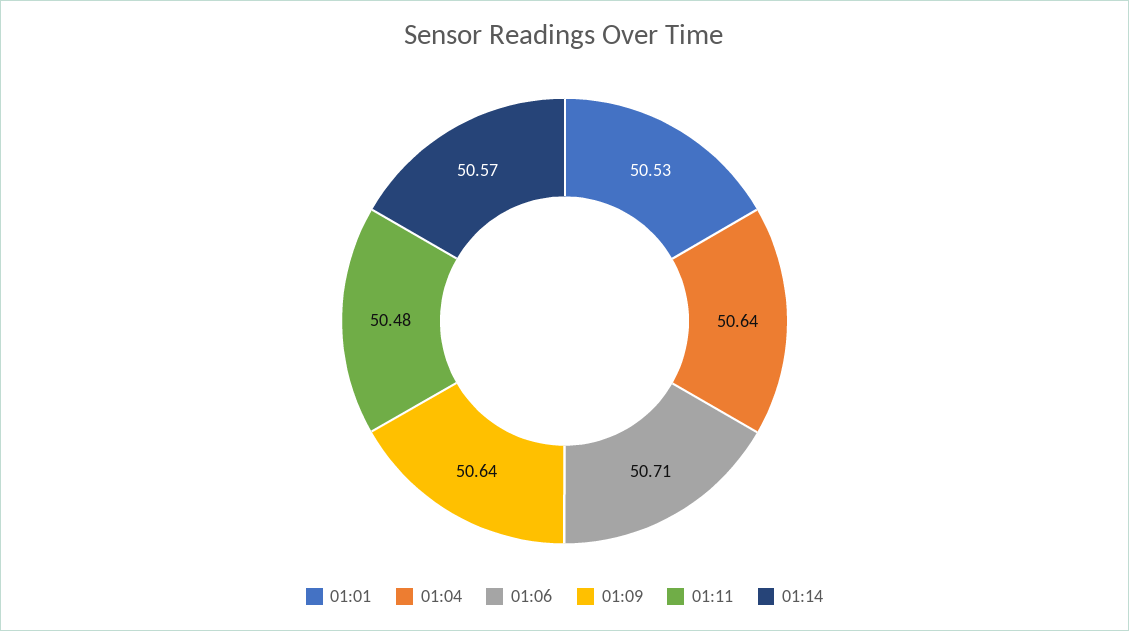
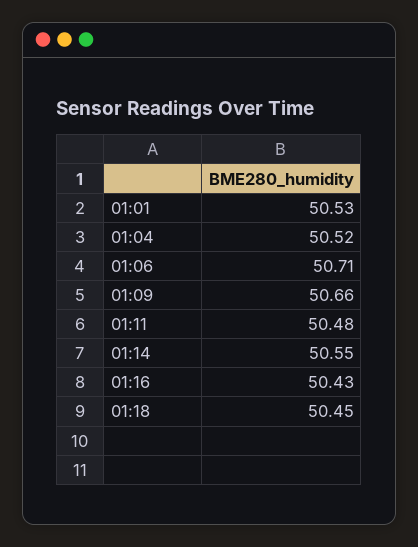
01:04: 50.64 -> 50.52
01:09: 50.64 -> 50.66
01:14: 50.57 -> 50.55
01:16: none -> 50.43
01:18: none -> 50.45

